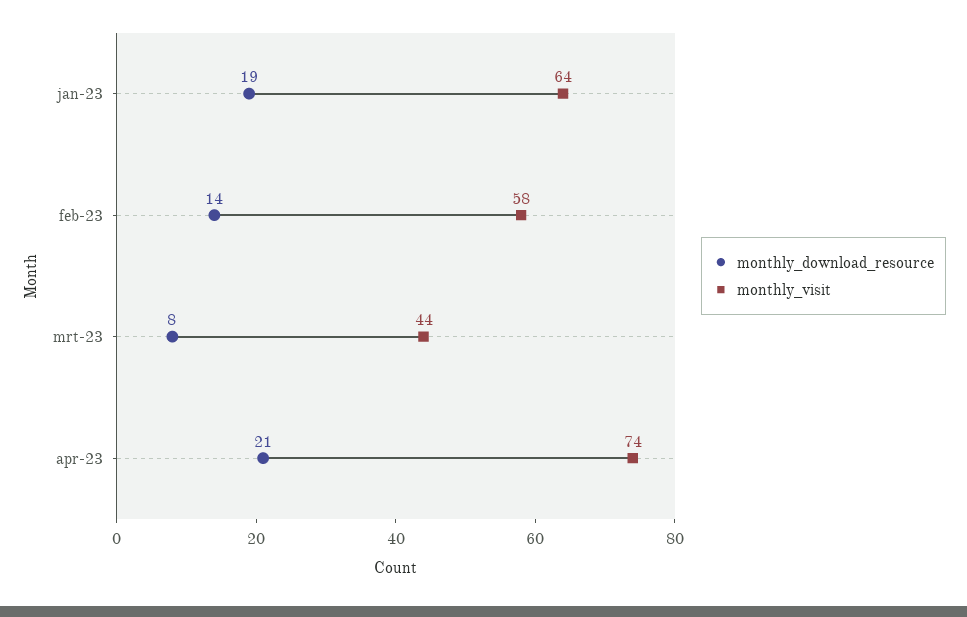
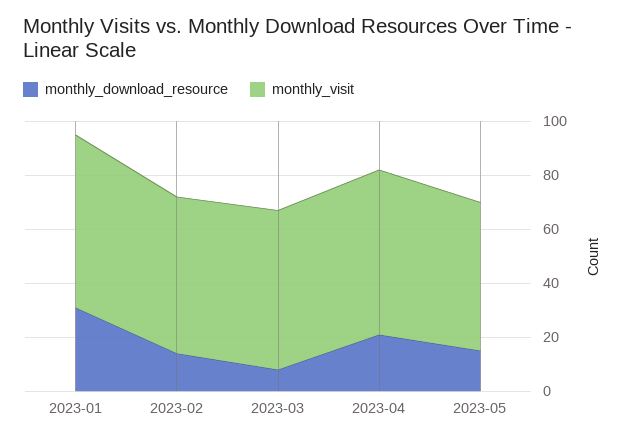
monthly_download_resource, jan-23: 19 -> 30
monthly_visit, mrt-23: 44 -> 60
monthly_visit, apr-23: 74 -> 60
monthly_download_resource, 2023-05: none -> 15
monthly_visit, 2023-05: none -> 55

